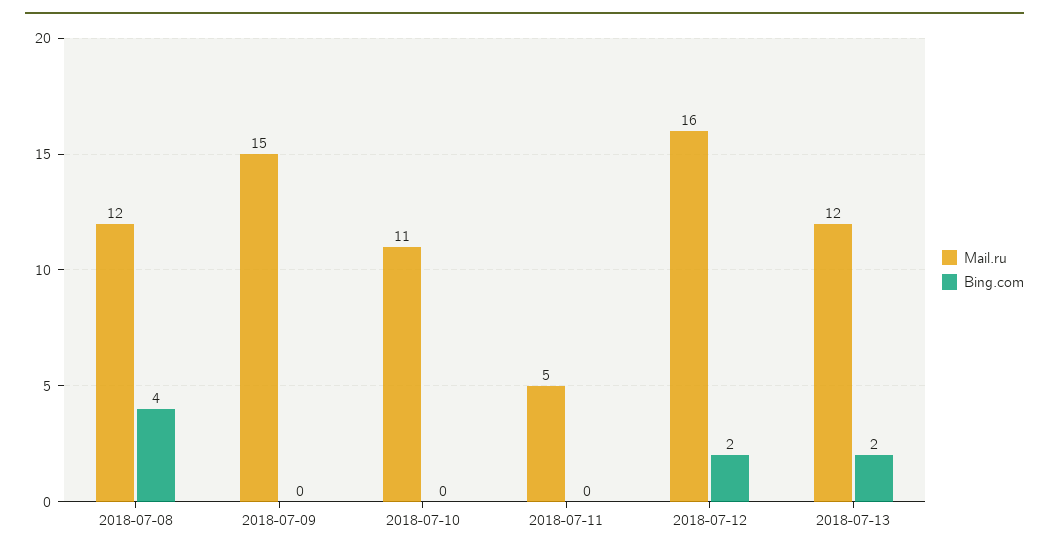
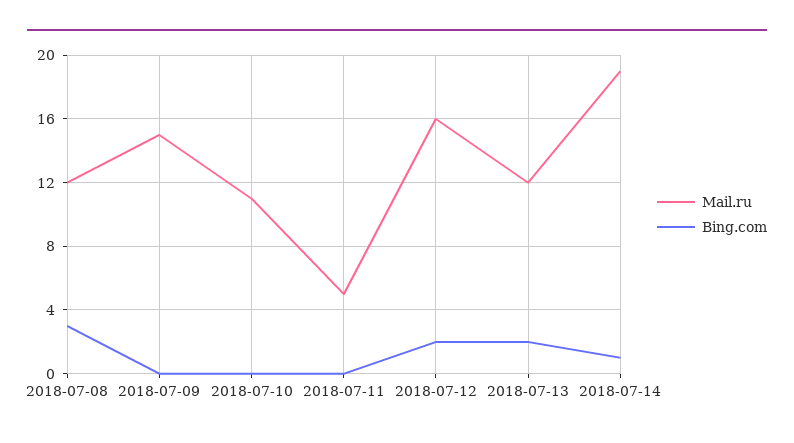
Bing.com, 2018-07-08: 4 -> 3
Mail.ru, 2018-07-14: none -> 19
Bing.com, 2018-07-14: none -> 1

